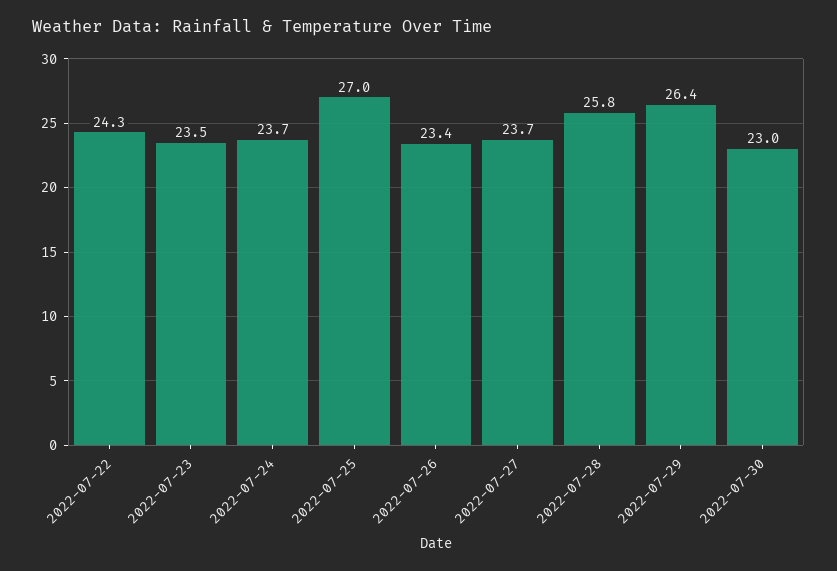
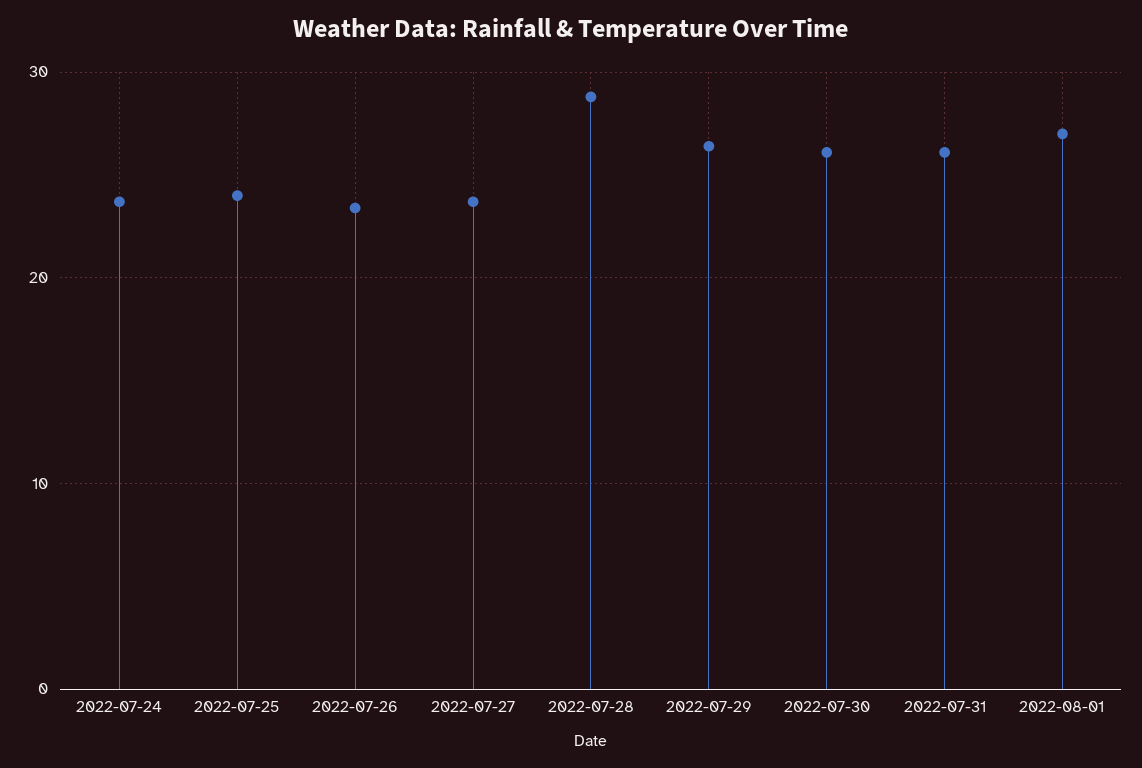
2022-07-22: 24.3 -> none
2022-07-23: 23.5 -> none
2022-07-25: 27 -> 24
2022-07-28: 25.8 -> 29
2022-07-30: 23 -> 26
2022-07-31: none -> 26
2022-08-01: none -> 27

